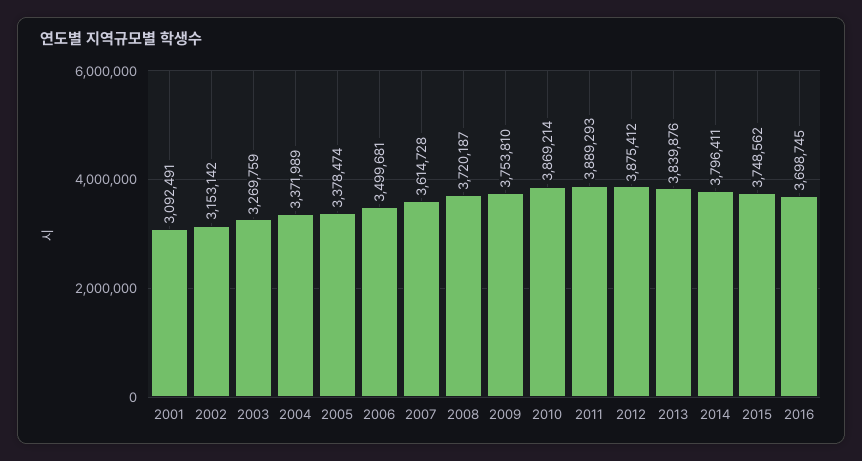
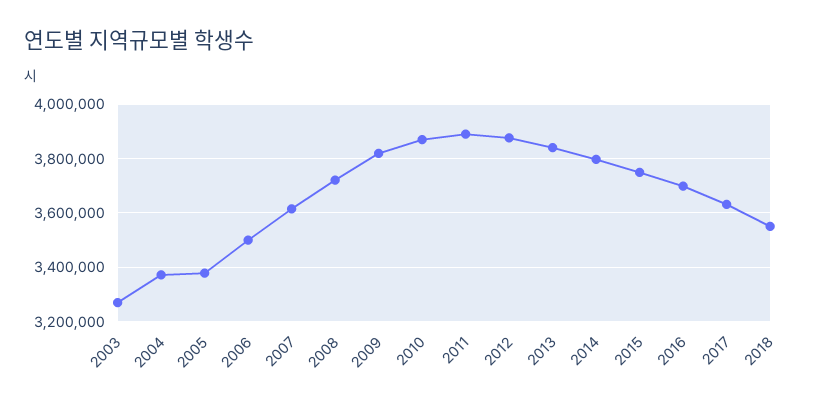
2001: 3092491 -> none
2002: 3153142 -> none
2009: 3753810 -> 3825000
2017: none -> 3625000
2018: none -> 3550000

